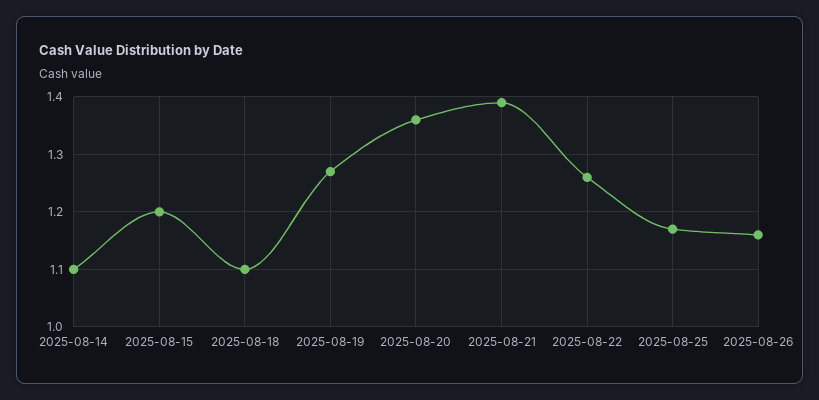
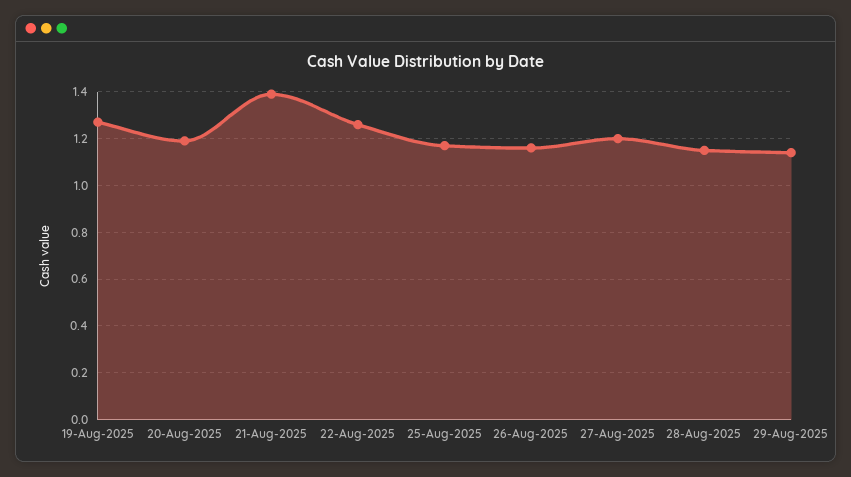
2025-08-14: 1.1 -> none
2025-08-15: 1.2 -> none
2025-08-18: 1.1 -> none
2025-08-20: 1.35 -> 1.2
27-Aug-2025: none -> 1.2
28-Aug-2025: none -> 1.15
29-Aug-2025: none -> 1.15

